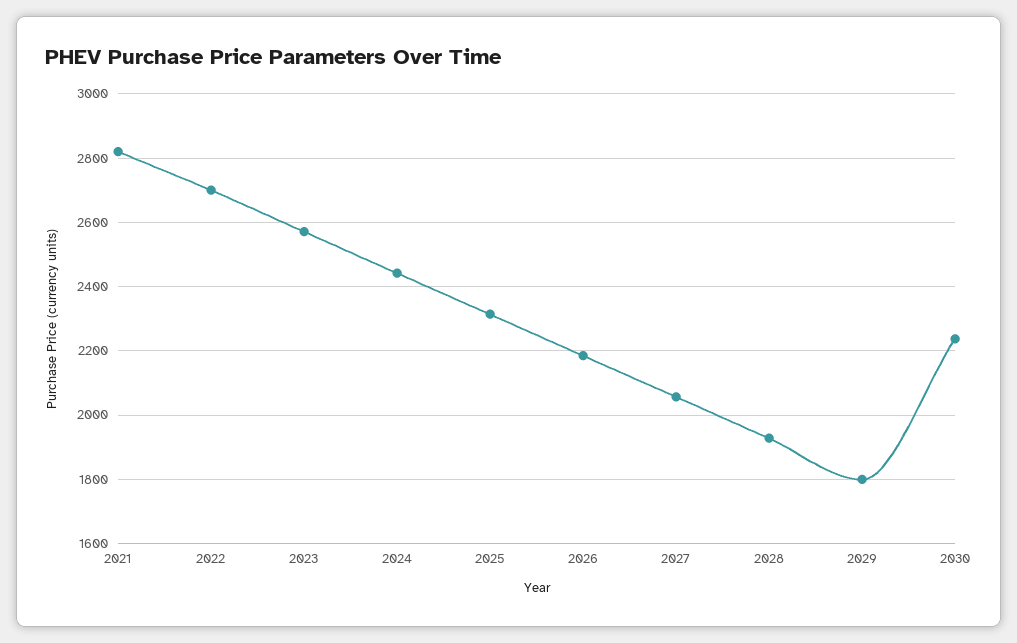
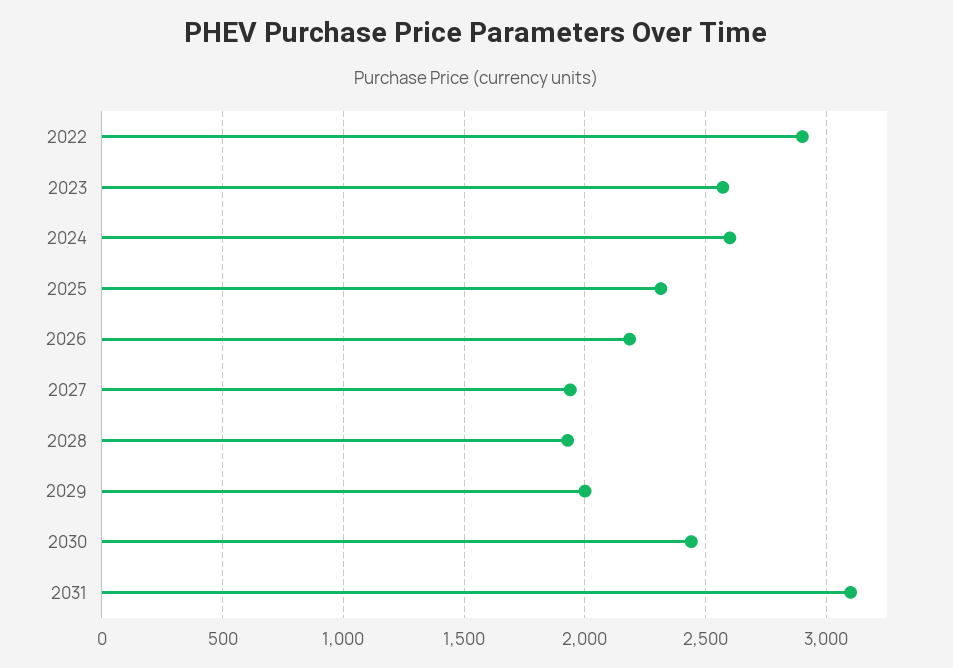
2021: 2820 -> none
2022: 2700 -> 2900
2024: 2440 -> 2600
2027: 2060 -> 1950
2029: 1800 -> 2000
2030: 2240 -> 2450
2031: none -> 3100

